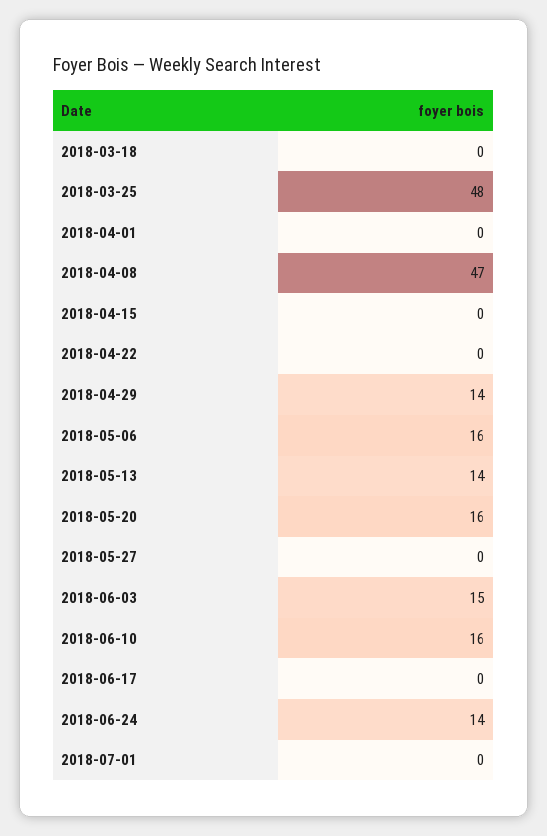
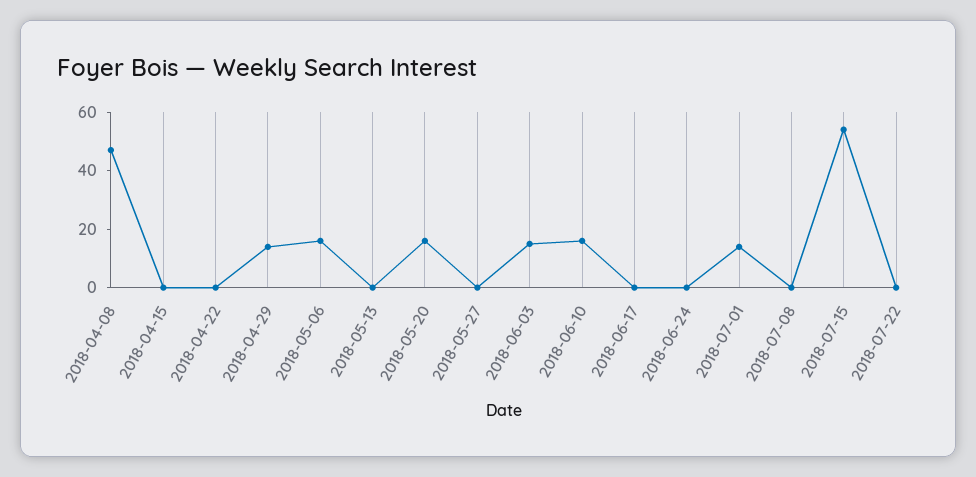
2018-03-18: 0 -> none
2018-03-25: 48 -> none
2018-04-01: 0 -> none
2018-05-13: 14 -> 0
2018-06-24: 14 -> 0
2018-07-01: 0 -> 15
2018-07-08: none -> 0
2018-07-15: none -> 55
2018-07-22: none -> 0

